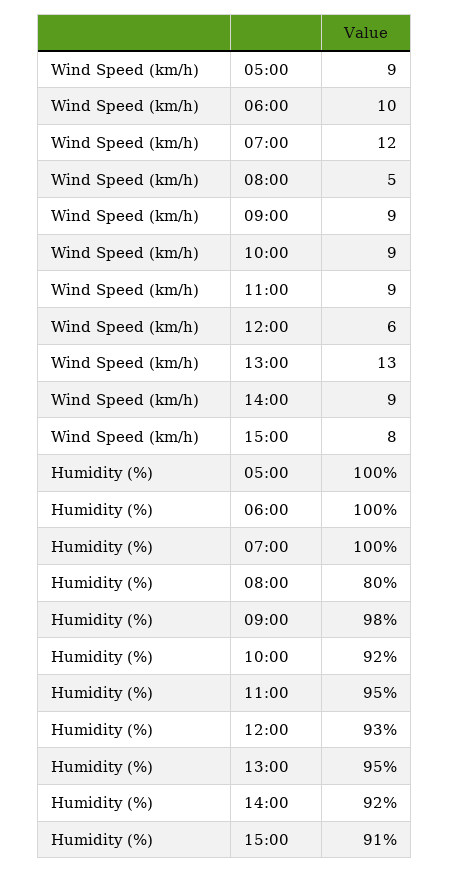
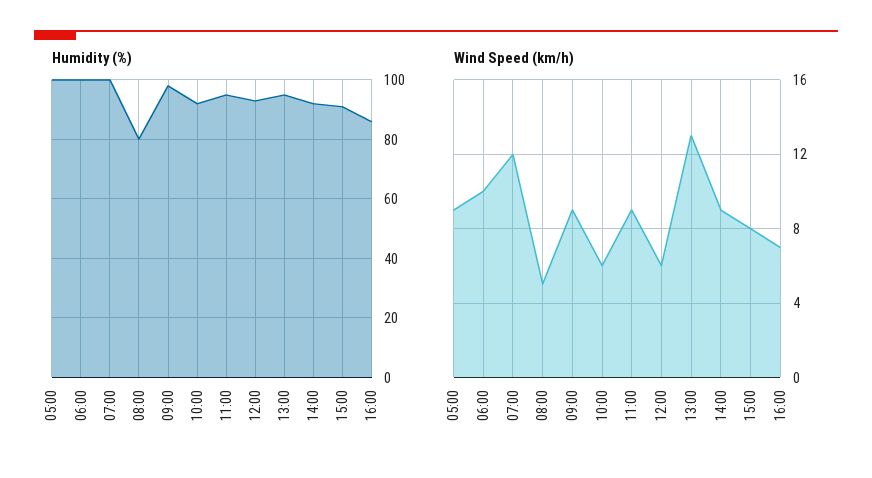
Wind Speed (km/h), 10:00: 9 -> 6
Humidity (%), 16:00: none -> 85
Wind Speed (km/h), 16:00: none -> 7

